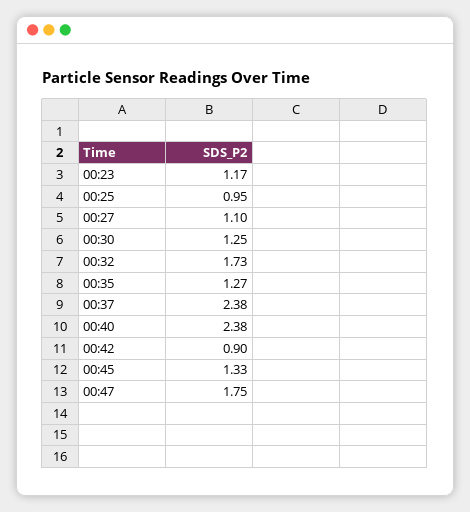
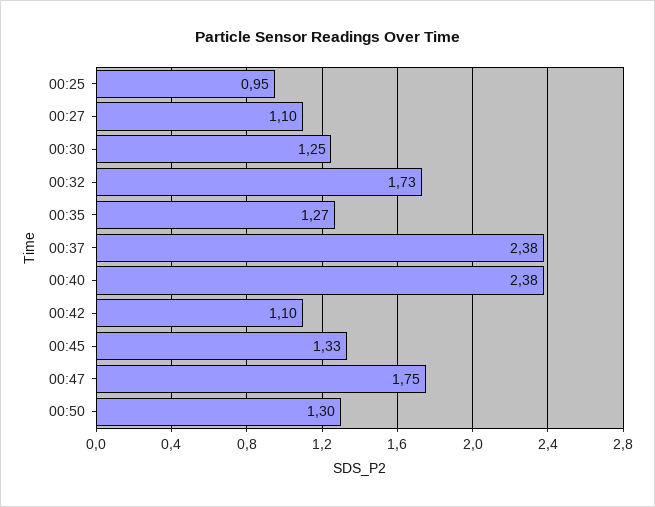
00:23: 1.17 -> none
00:42: 0.9 -> 1.1
00:50: none -> 1.3

